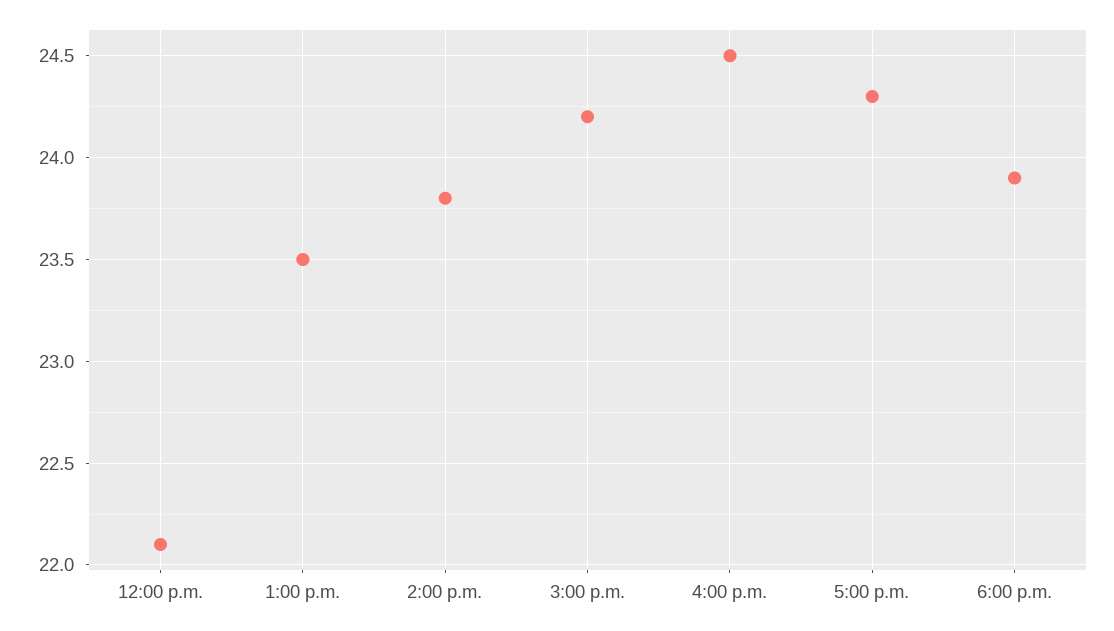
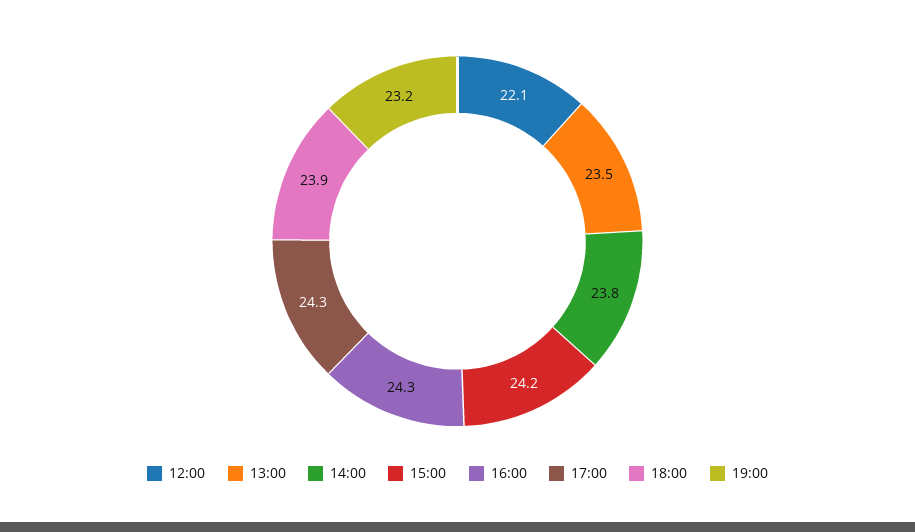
4:00 p.m.: 24.5 -> 24.3
19:00: none -> 23.2

